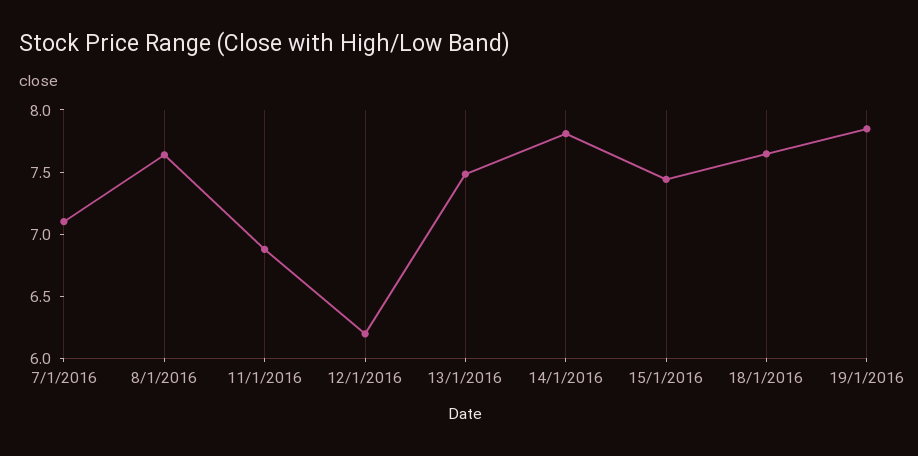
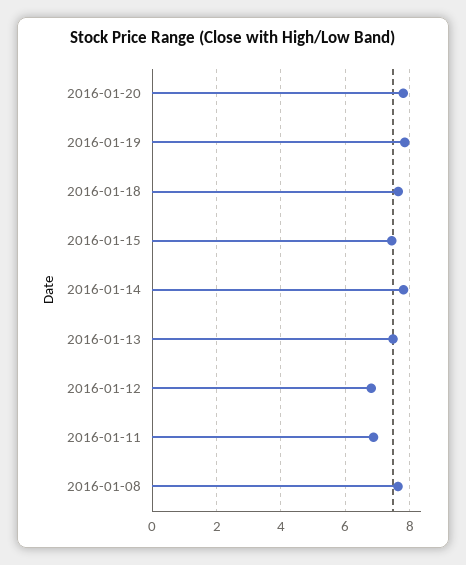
7/1/2016: 7.1 -> none
12/1/2016: 6.2 -> 6.8
2016-01-20: none -> 7.8

